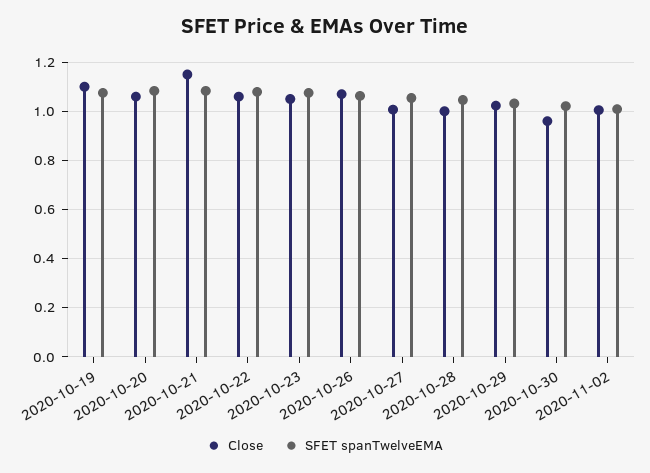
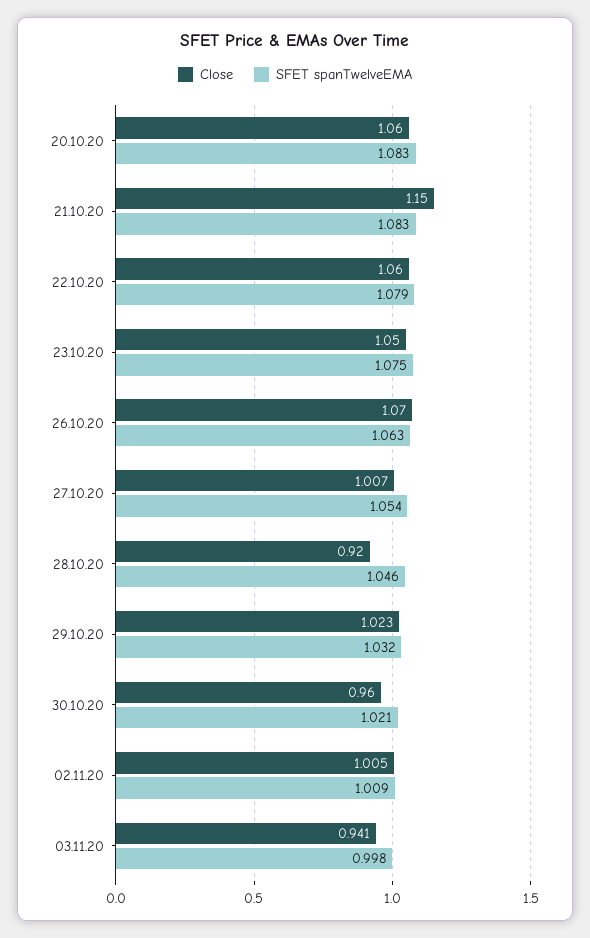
Close, 2020-10-19: 1.1 -> none
SFET spanTwelveEMA, 2020-10-19: 1.075 -> none
Close, 2020-10-28: 1 -> 0.92
Close, 03.11.20: none -> 0.941
SFET spanTwelveEMA, 03.11.20: none -> 0.998

